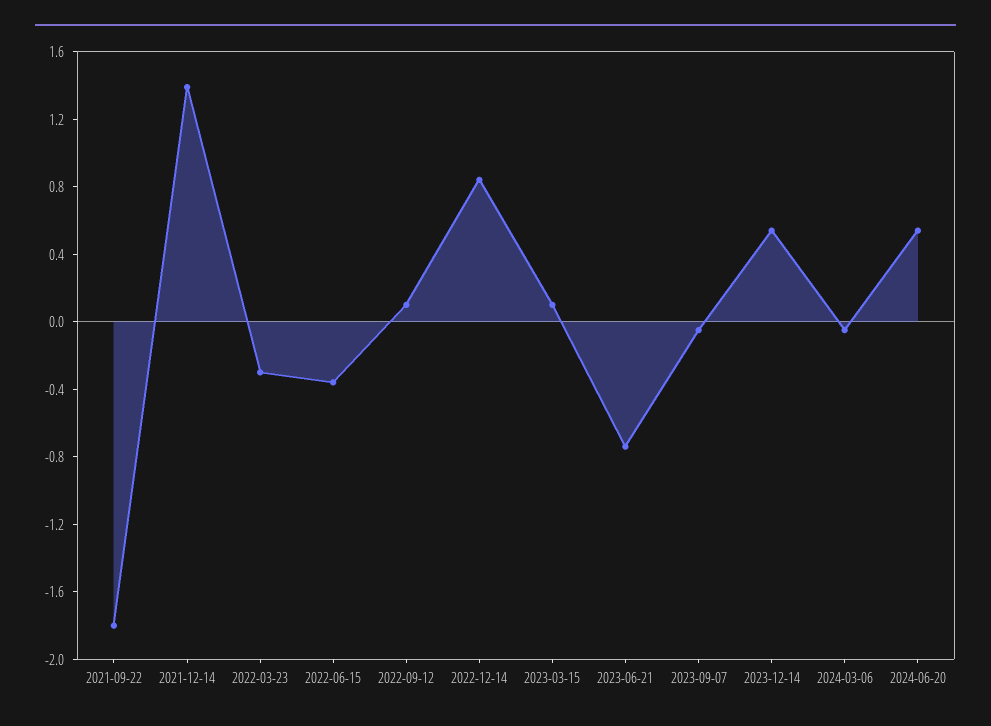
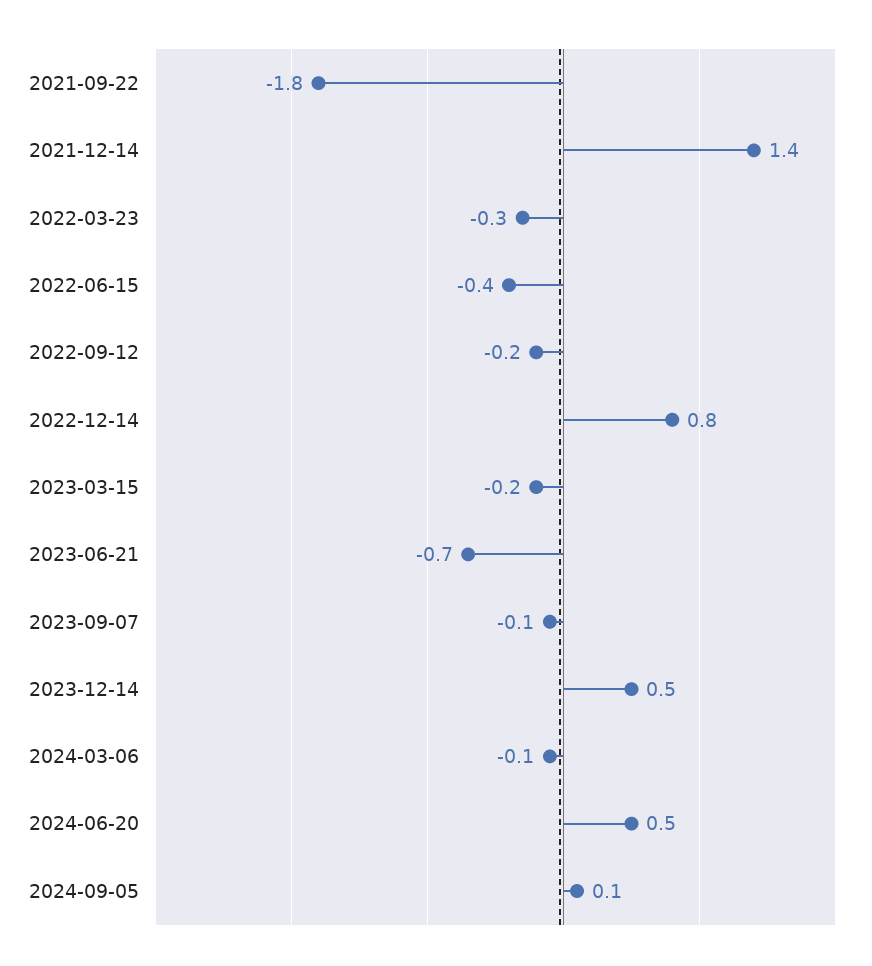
2022-09-12: 0.1 -> -0.2
2023-03-15: 0.1 -> -0.2
2024-09-05: none -> 0.1

